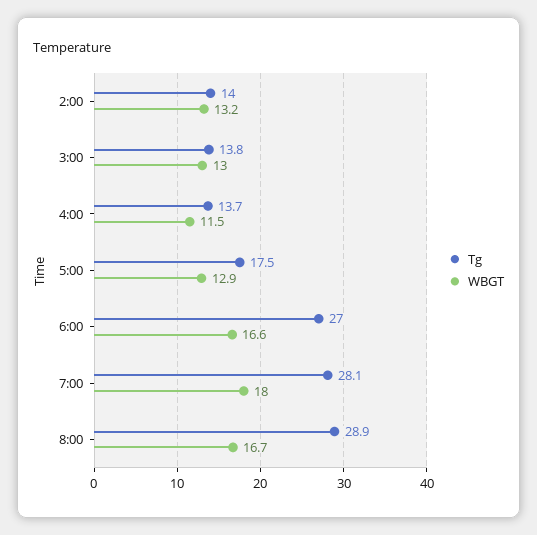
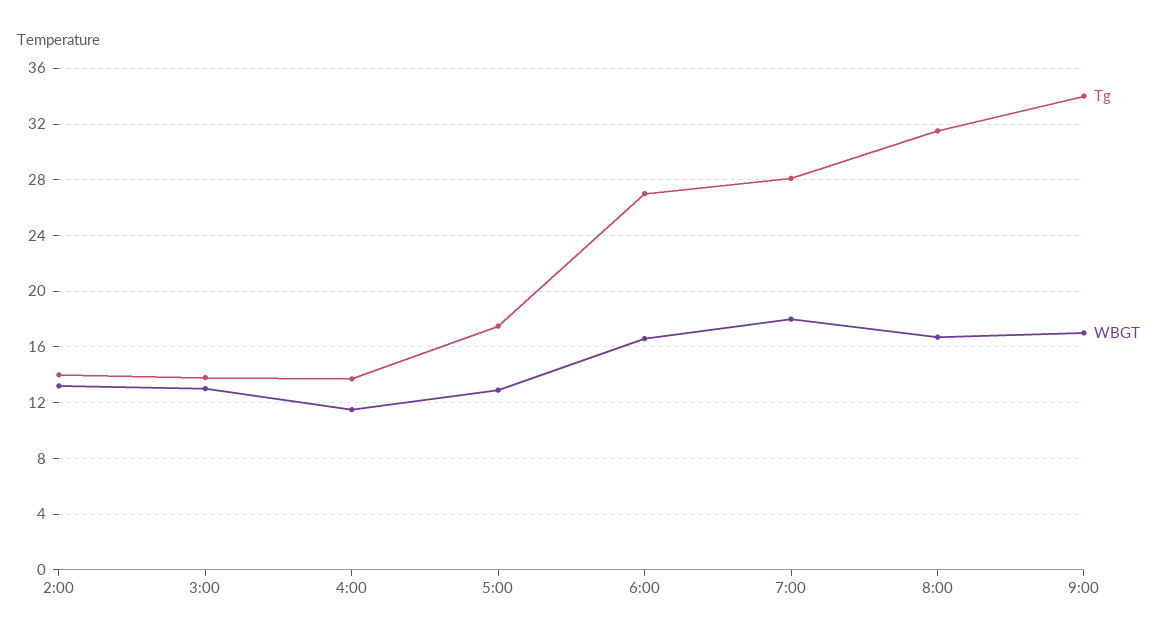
Tg, 8:00: 28.9 -> 31.5
Tg, 9:00: none -> 34
WBGT, 9:00: none -> 17

